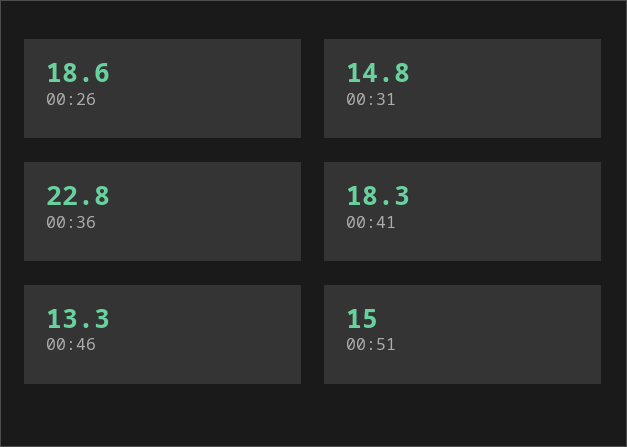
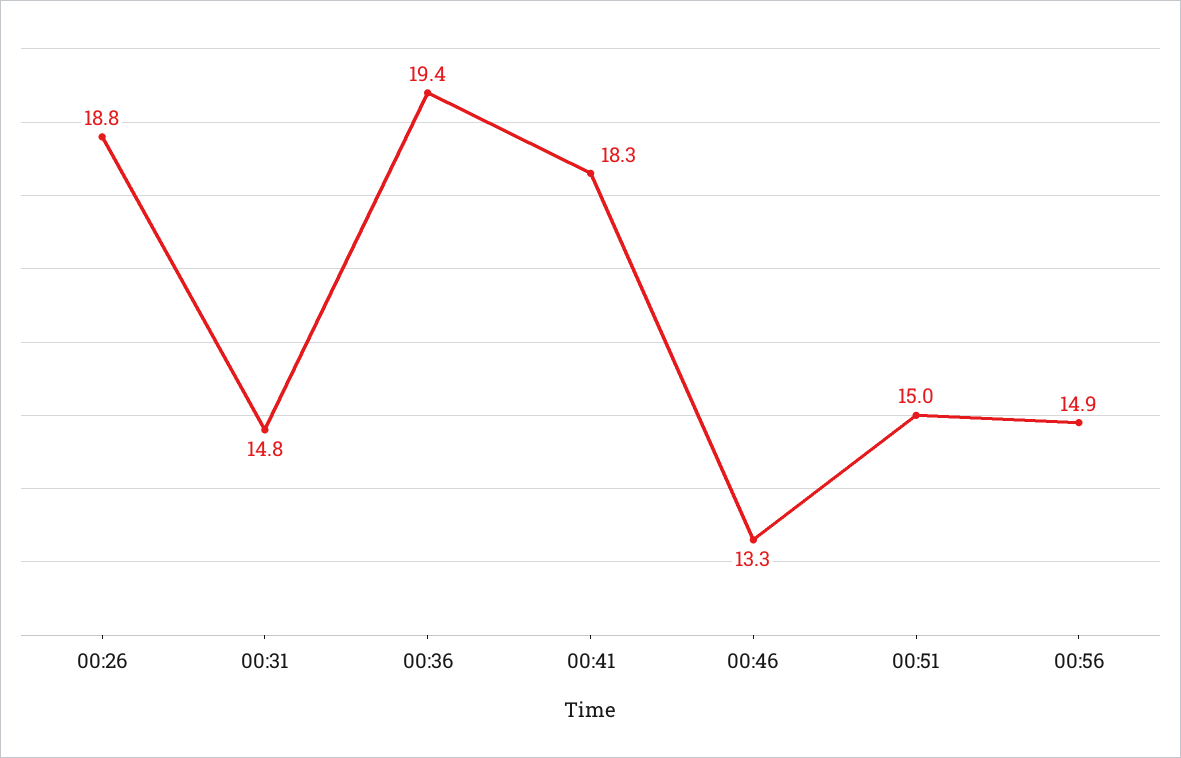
00:26: 18.6 -> 18.8
00:36: 22.8 -> 19.4
00:56: none -> 14.9

